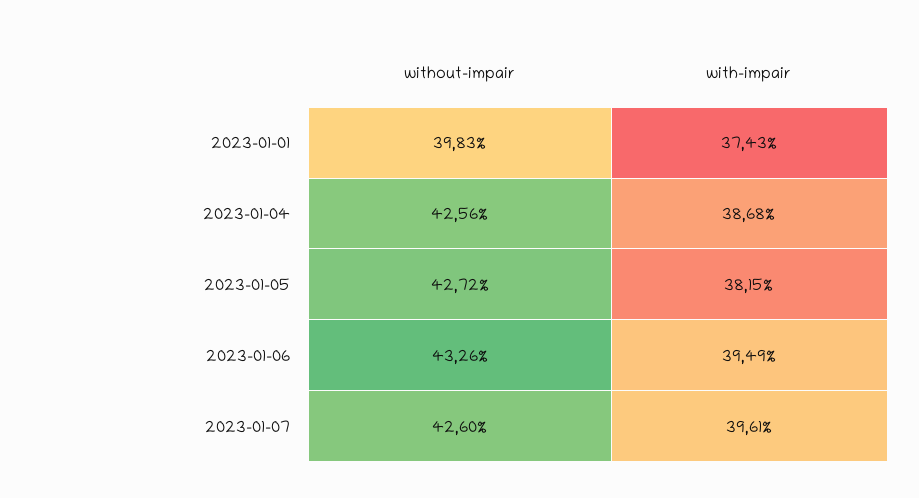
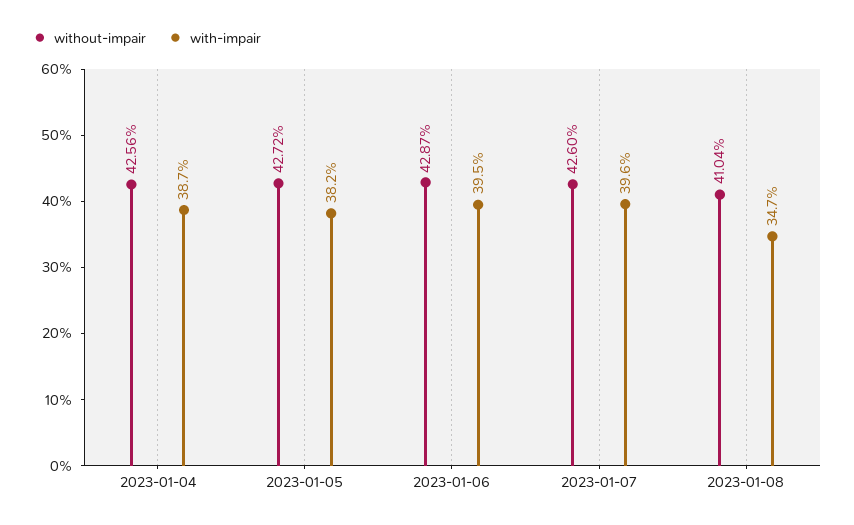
without-impair, 2023-01-01: 39.83 -> none
with-impair, 2023-01-01: 37.43 -> none
without-impair, 2023-01-06: 43.26 -> 42.87
without-impair, 2023-01-08: none -> 41.04
with-impair, 2023-01-08: none -> 34.7

